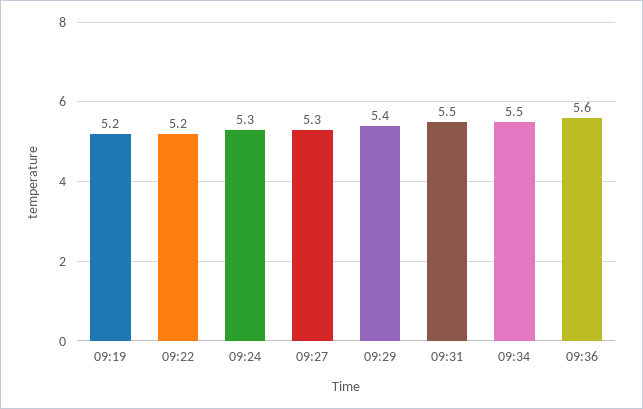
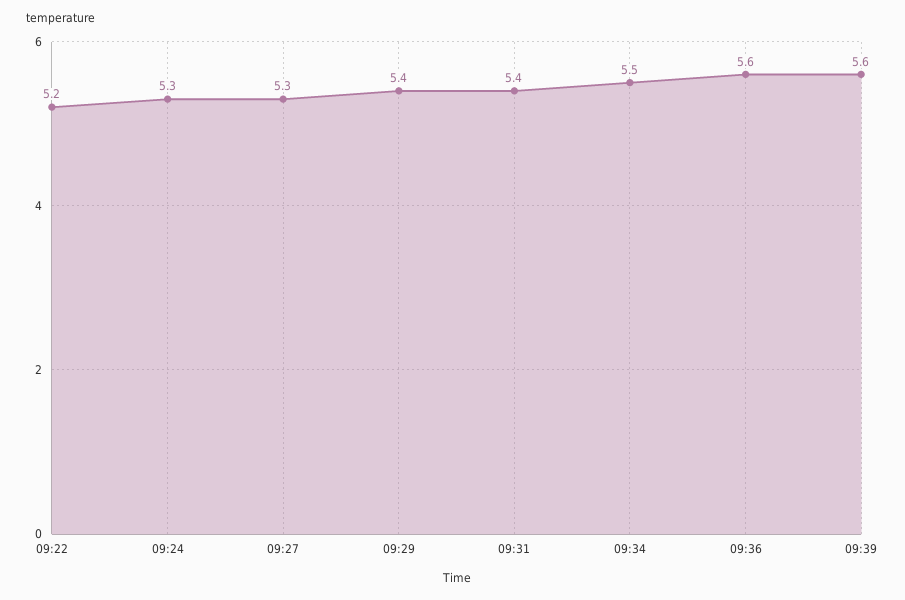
09:19: 5.2 -> none
09:31: 5.5 -> 5.4
09:39: none -> 5.6

